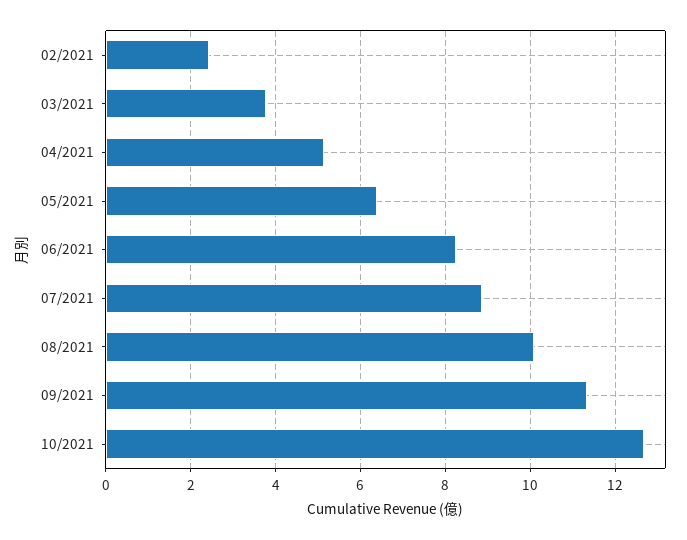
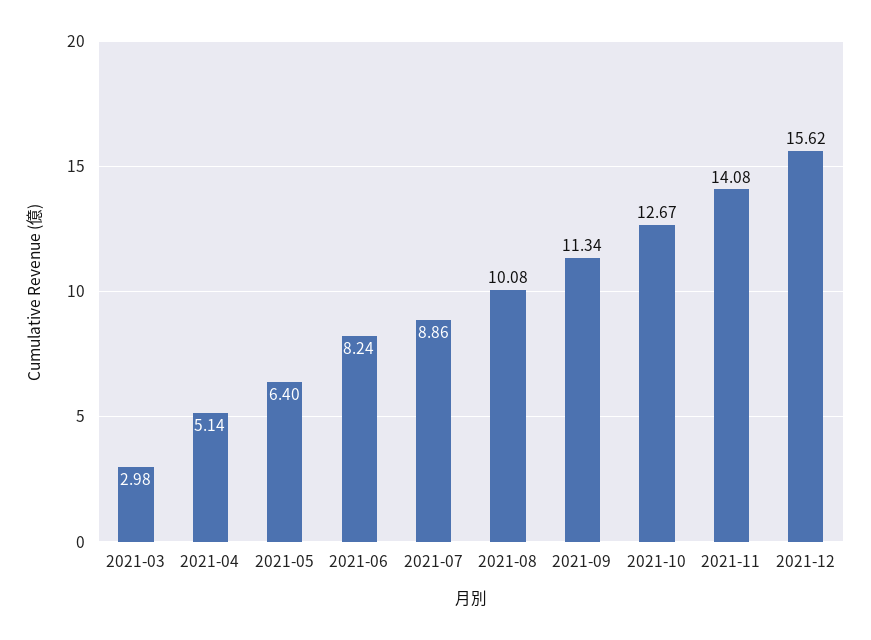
02/2021: 2.4 -> none
03/2021: 3.8 -> 2.98
2021-11: none -> 14.08
2021-12: none -> 15.62

